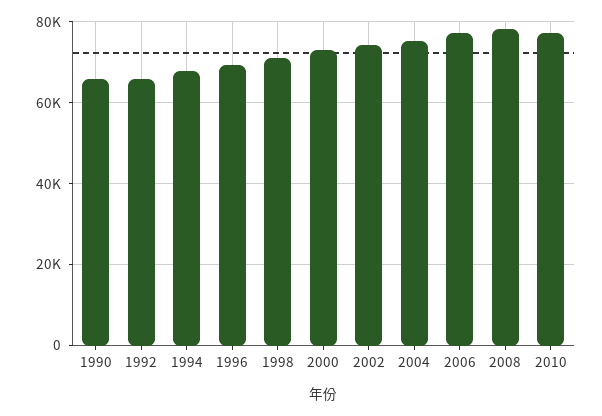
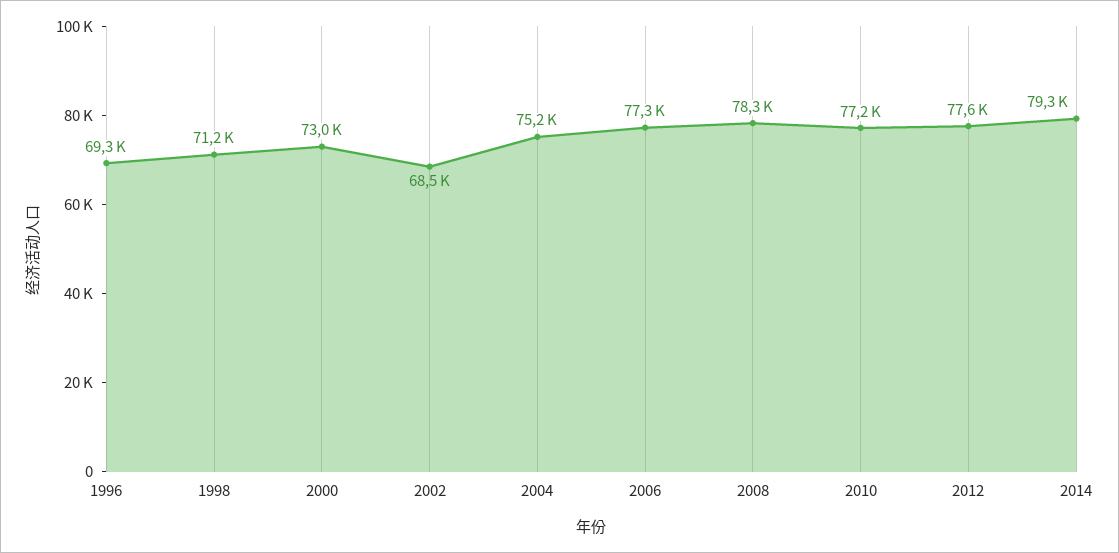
1990: 66000 -> none
1992: 66000 -> none
1994: 68000 -> none
2002: 74000 -> 68500
2012: none -> 77600
2014: none -> 79300

